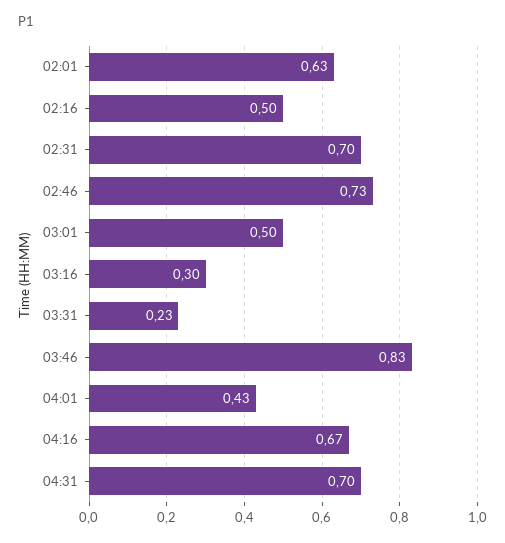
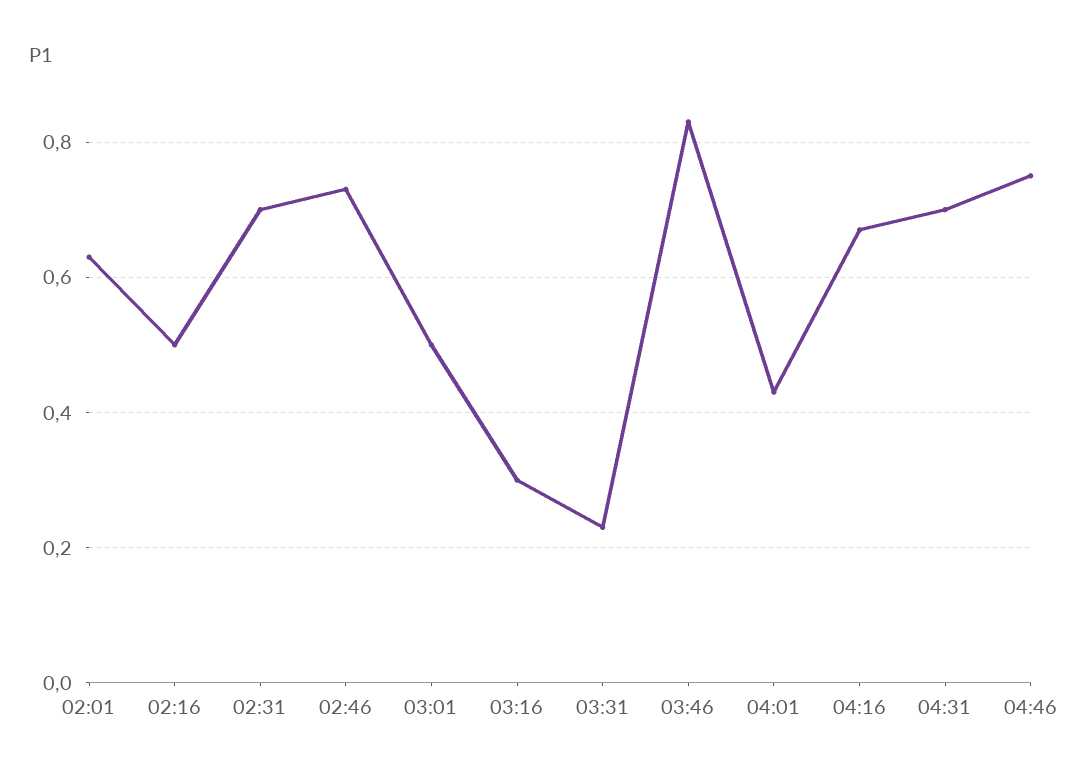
04:46: none -> 0.75

